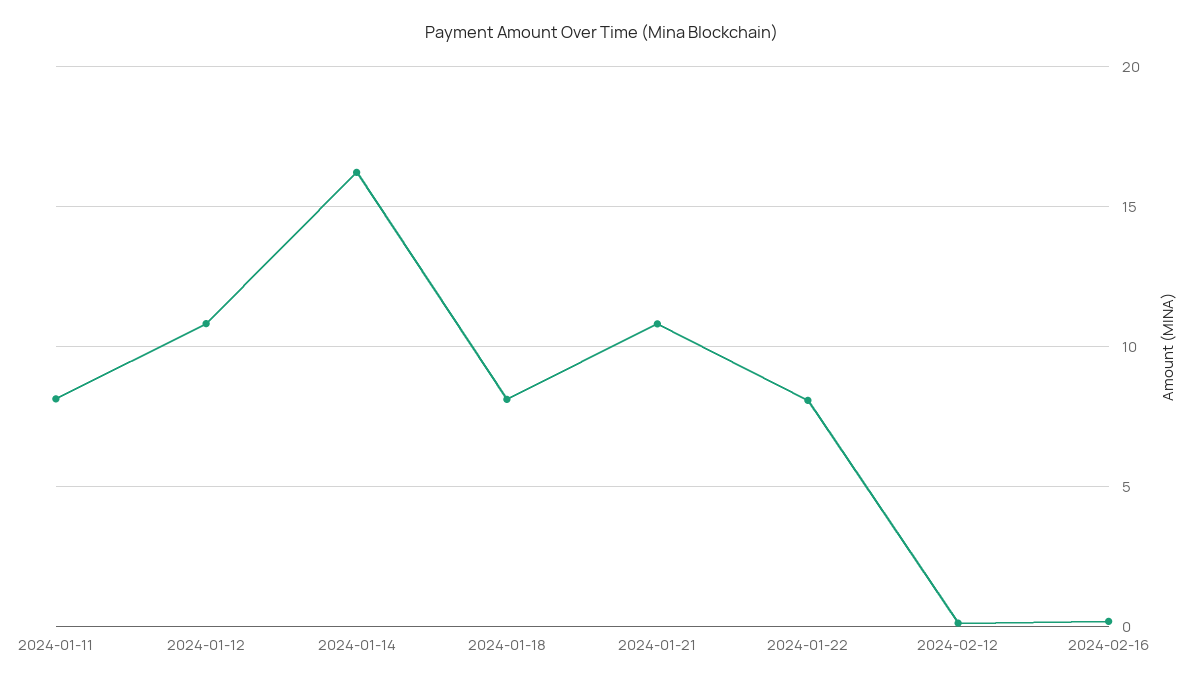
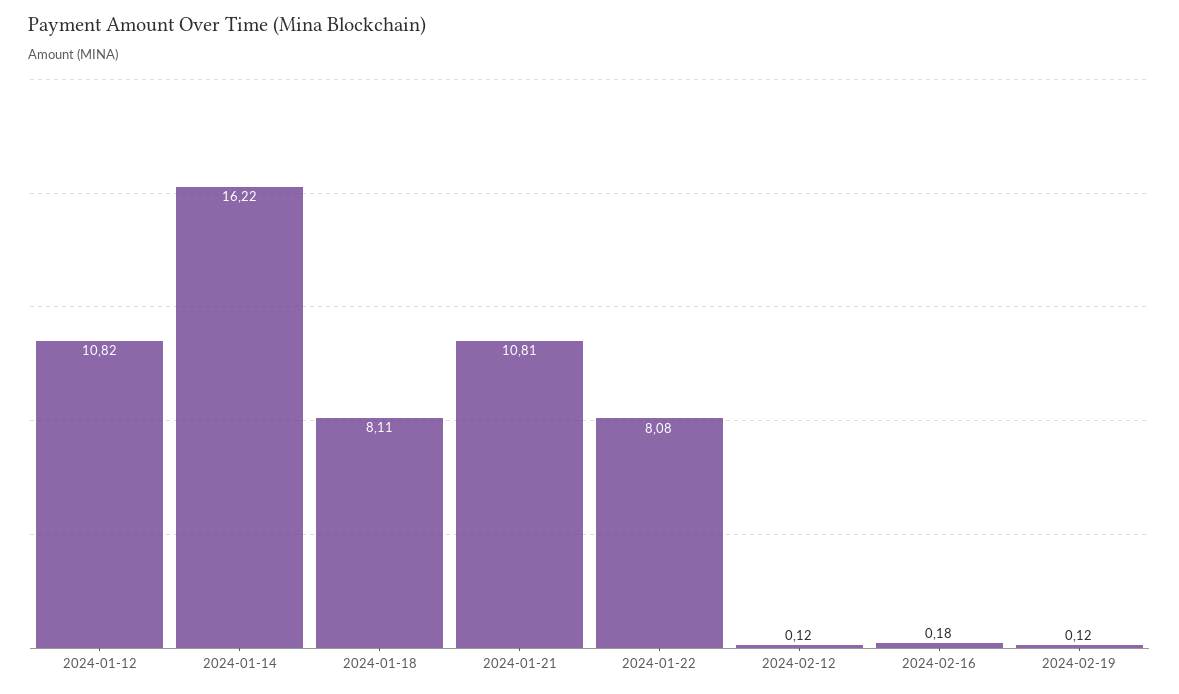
2024-01-11: 8 -> none
2024-02-19: none -> 0.12

